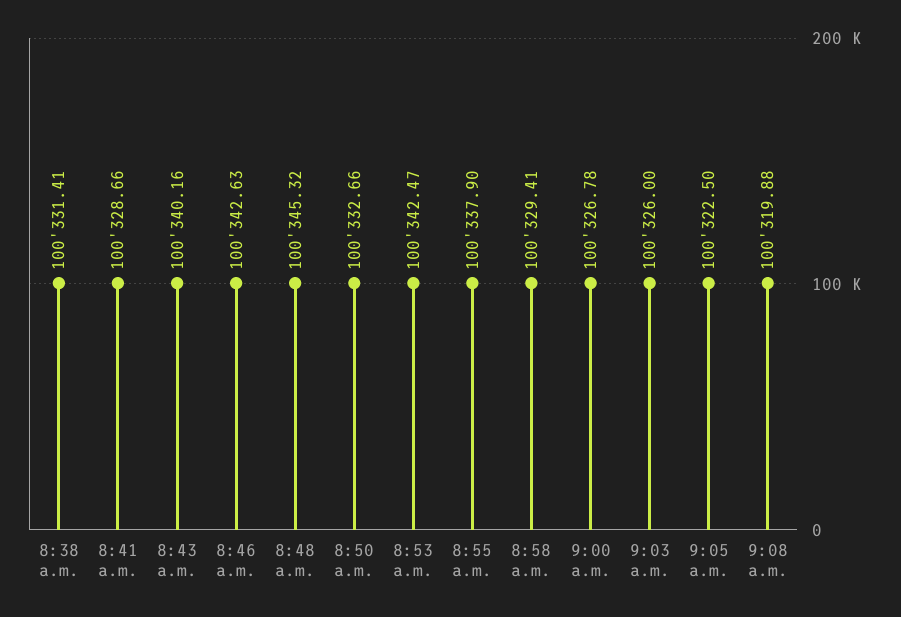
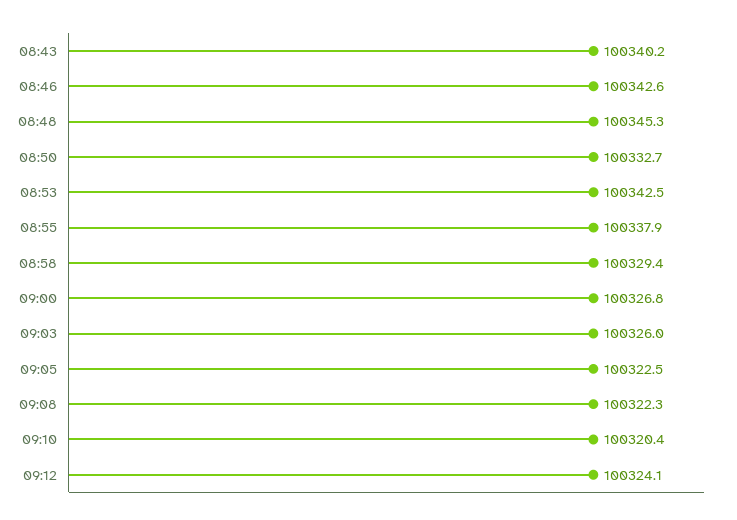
8:38 a.m.: 100331.41 -> none
8:41 a.m.: 100328.66 -> none
9:08 a.m.: 100319.88 -> 100322.3
09:10: none -> 100320.4
09:12: none -> 100324.1

